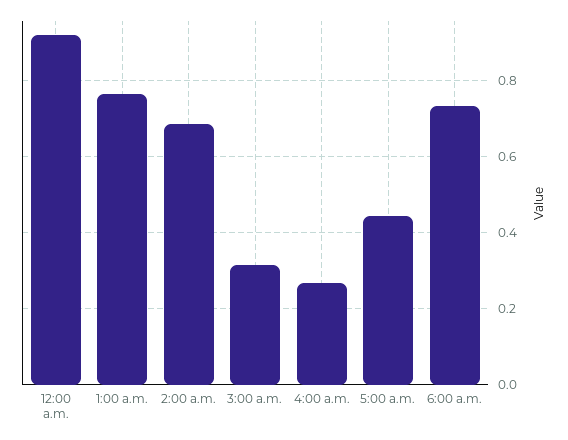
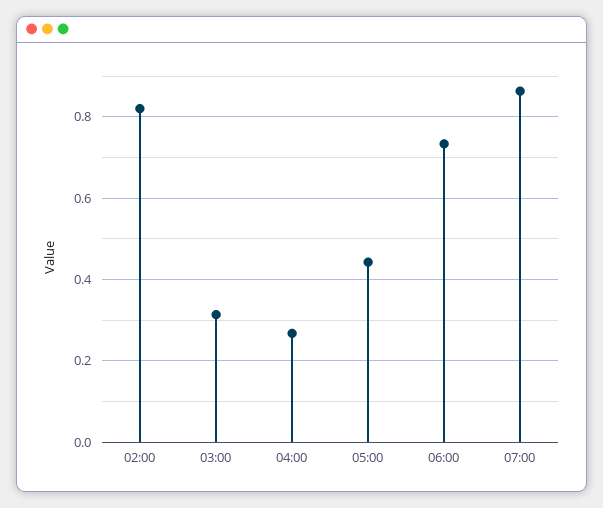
12:00 a.m.: 0.92 -> none
1:00 a.m.: 0.76 -> none
2:00 a.m.: 0.68 -> 0.82
07:00: none -> 0.86

